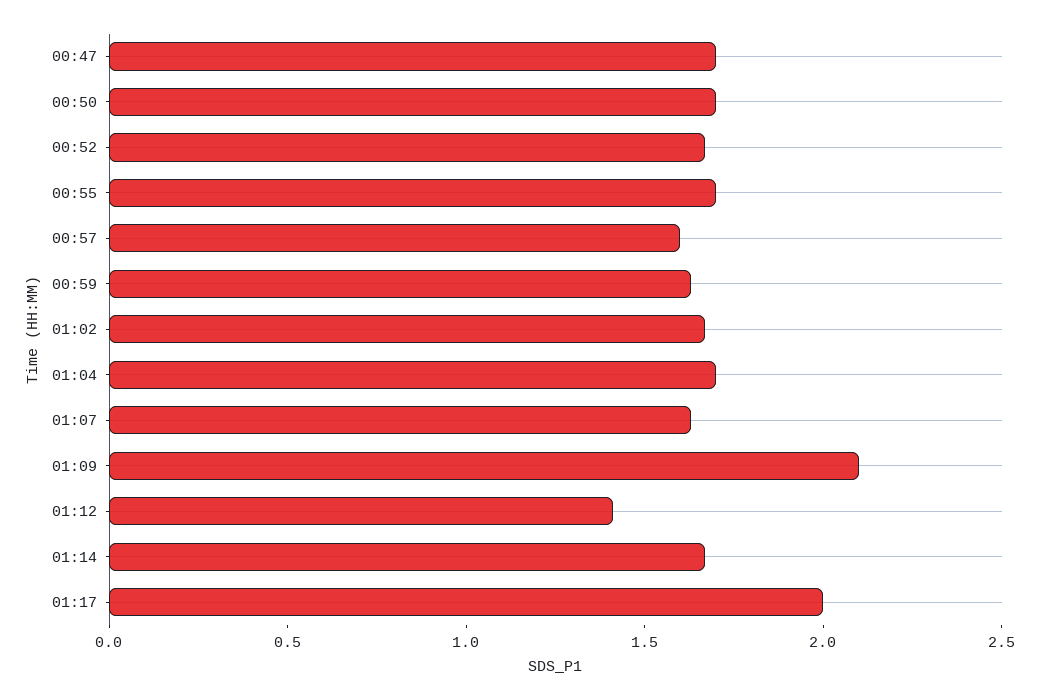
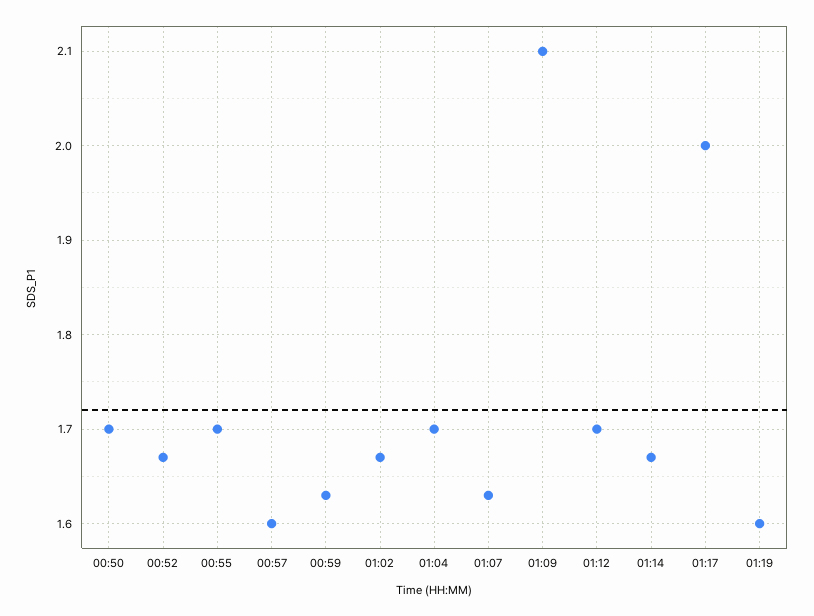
00:47: 1.7 -> none
01:12: 1.4 -> 1.7
01:19: none -> 1.6

